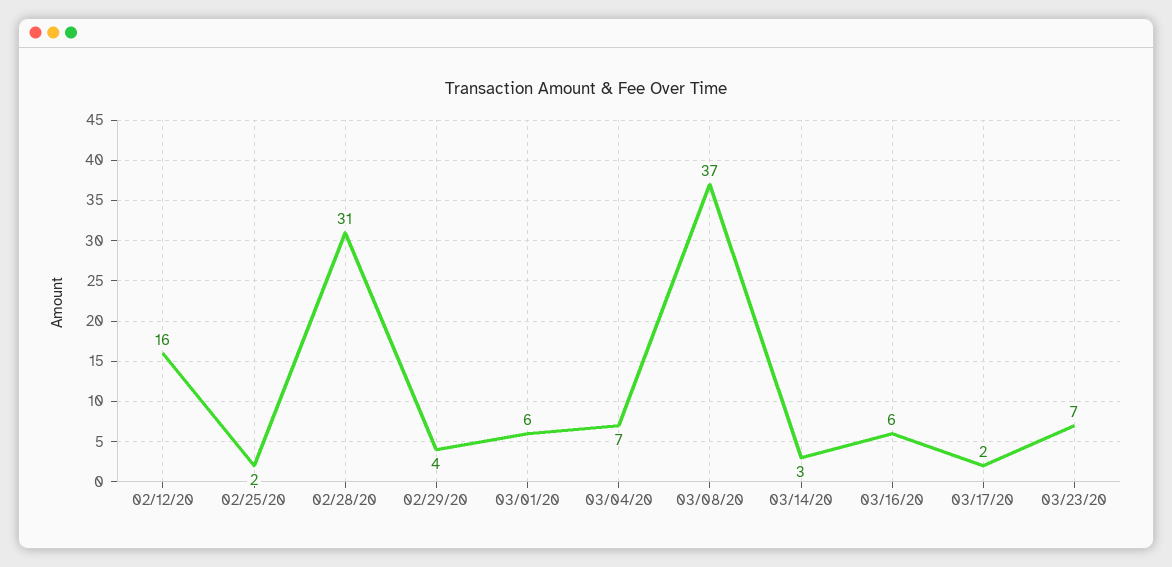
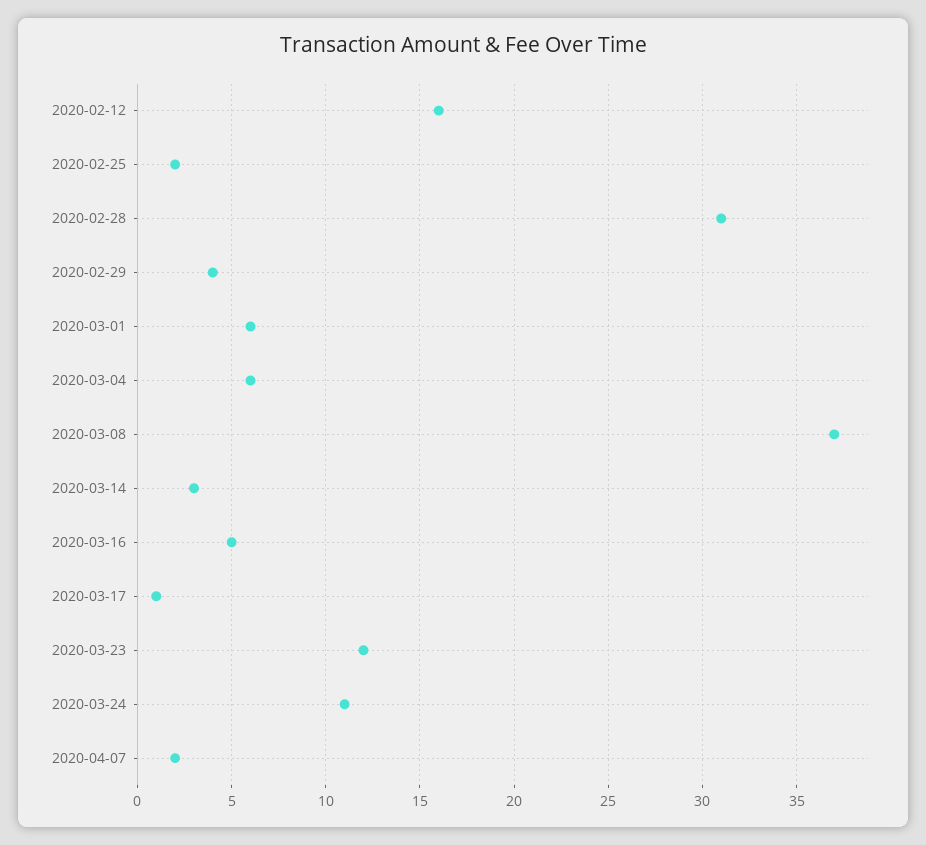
03/04/20: 7 -> 6
03/16/20: 6 -> 5
03/17/20: 2 -> 1
03/23/20: 7 -> 12
2020-03-24: none -> 11
2020-04-07: none -> 2

